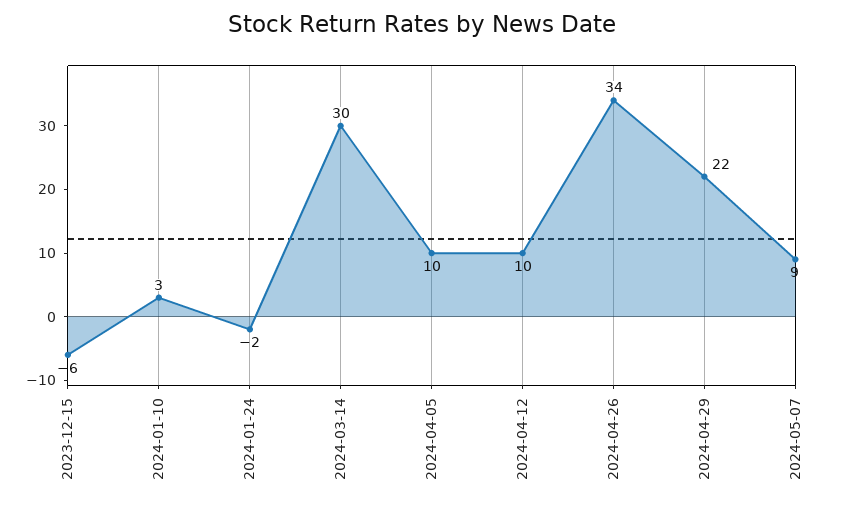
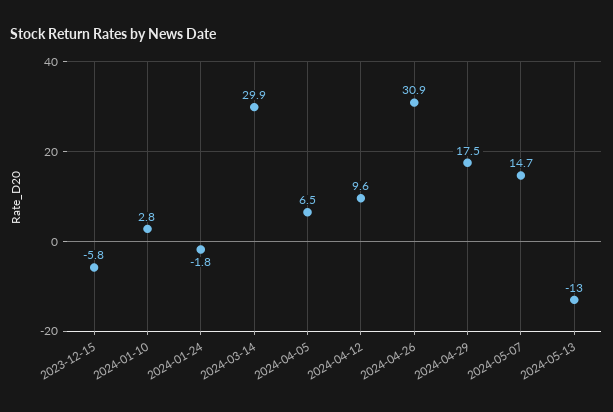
2024-04-05: 10 -> 6.5
2024-04-26: 34 -> 30.9
2024-04-29: 22 -> 17.5
2024-05-07: 9 -> 14.7
2024-05-13: none -> -13

